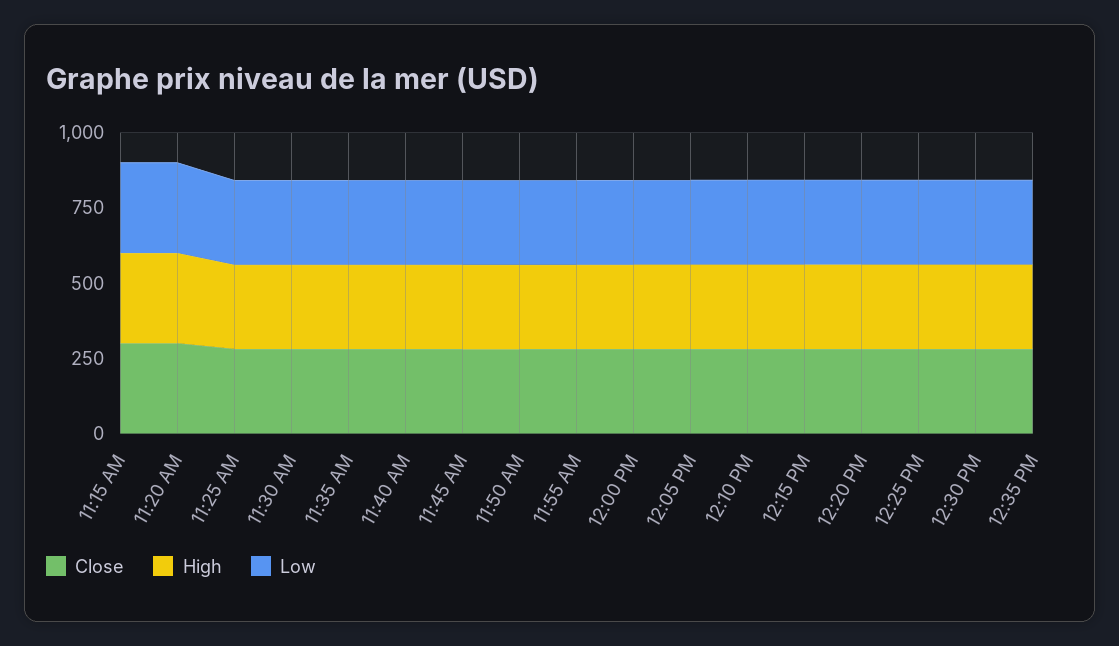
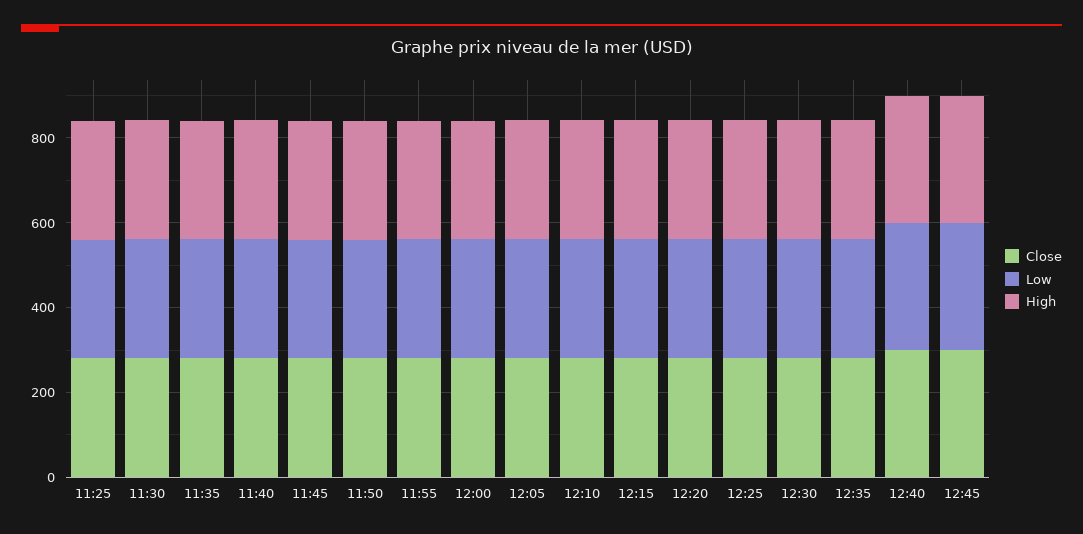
Close, 11:15 AM: 300 -> none
High, 11:15 AM: 300 -> none
Low, 11:15 AM: 300 -> none
Close, 11:20 AM: 300 -> none
High, 11:20 AM: 300 -> none
Low, 11:20 AM: 300 -> none
Close, 12:40: none -> 300
Low, 12:40: none -> 300
High, 12:40: none -> 300
Close, 12:45: none -> 300
Low, 12:45: none -> 300
High, 12:45: none -> 300

